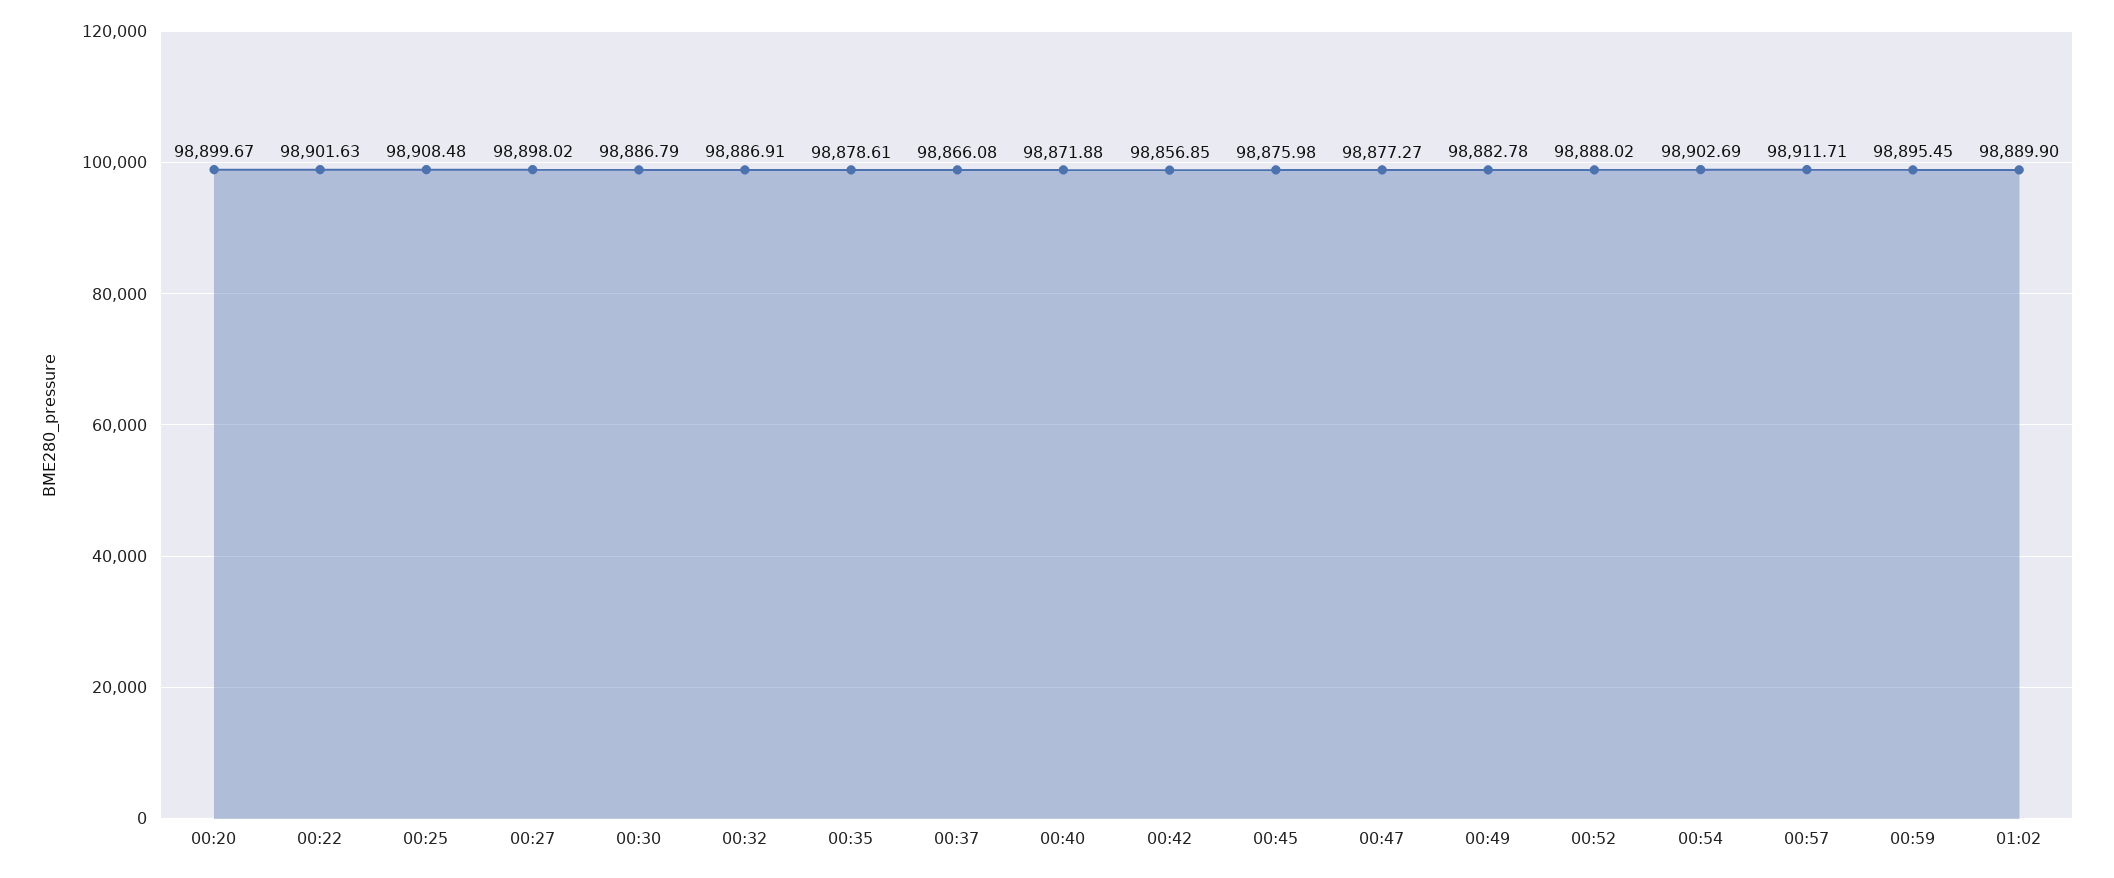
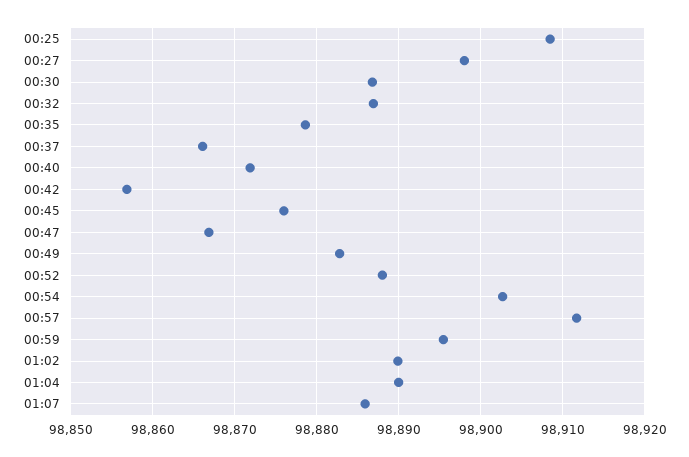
00:20: 98899.67 -> none
00:22: 98901.63 -> none
00:47: 98877.27 -> 98867
01:04: none -> 98890
01:07: none -> 98886

